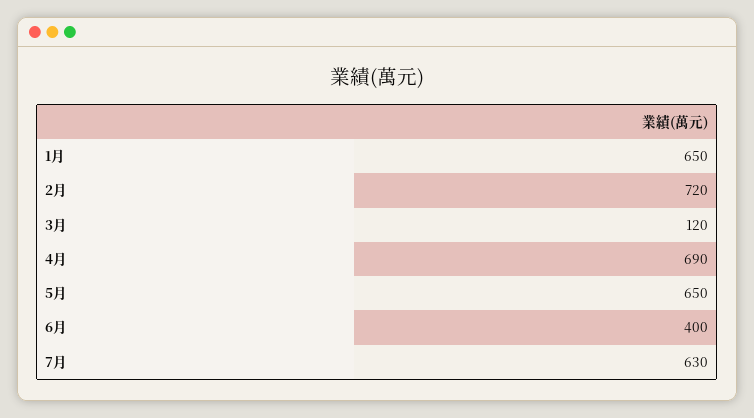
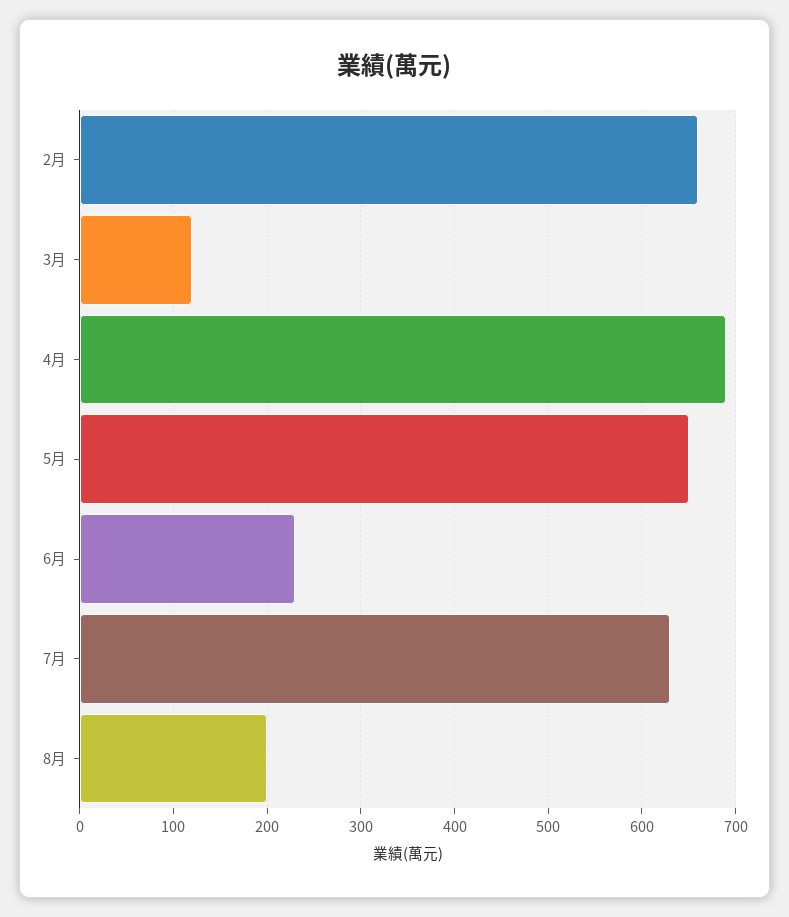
1月: 650 -> none
2月: 720 -> 660
6月: 400 -> 230
8月: none -> 200

